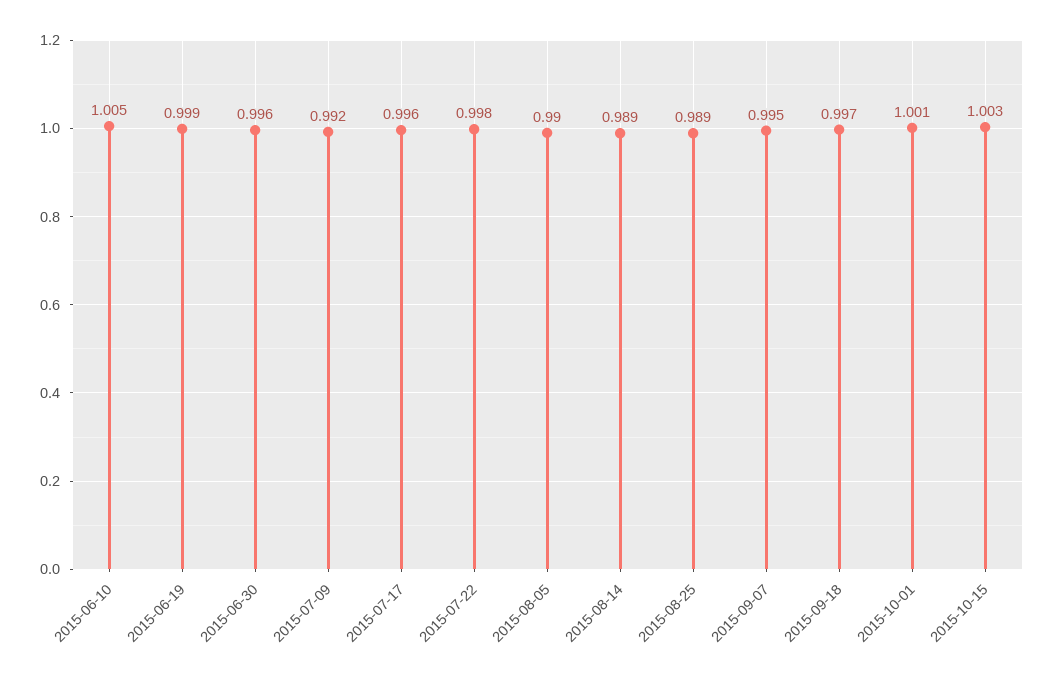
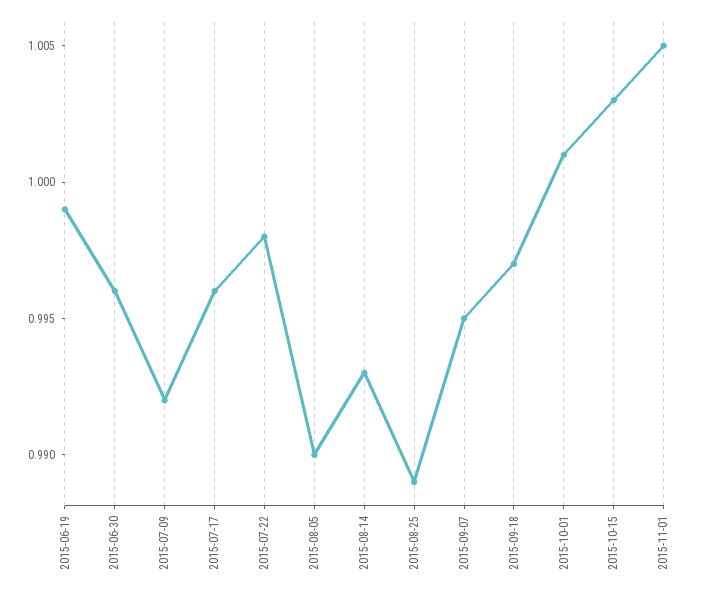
2015-06-10: 1.005 -> none
2015-08-14: 0.989 -> 0.993
2015-11-01: none -> 1.005

